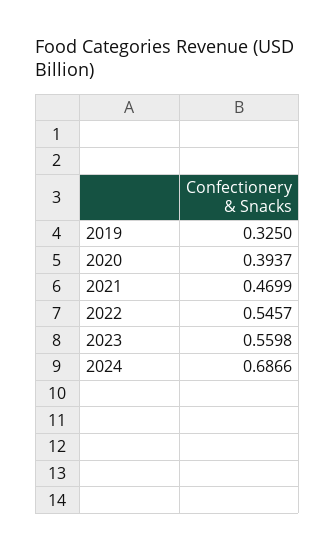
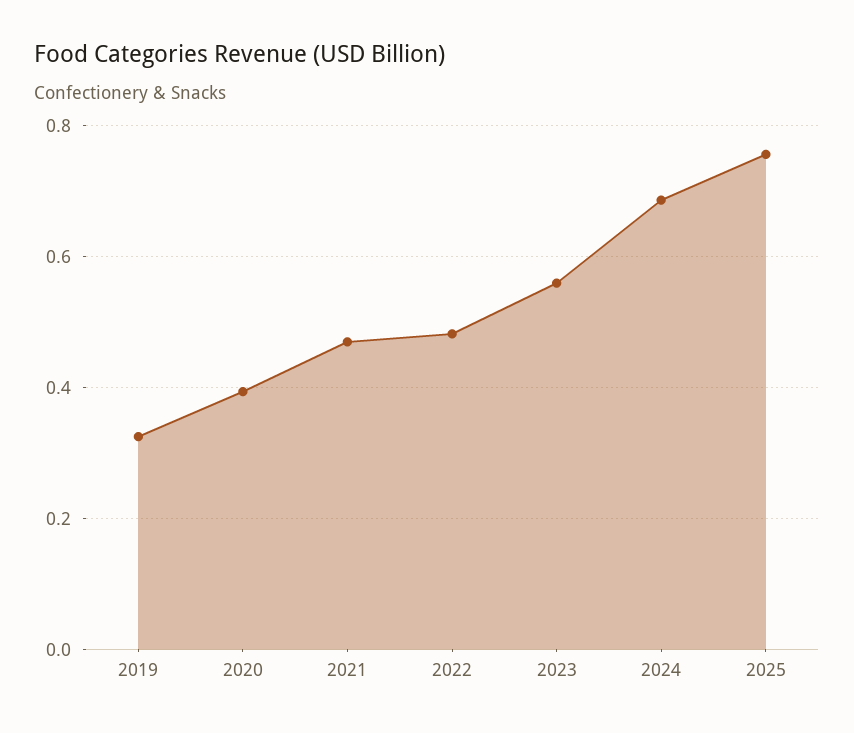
2022: 0.5457 -> 0.48
2025: none -> 0.76

